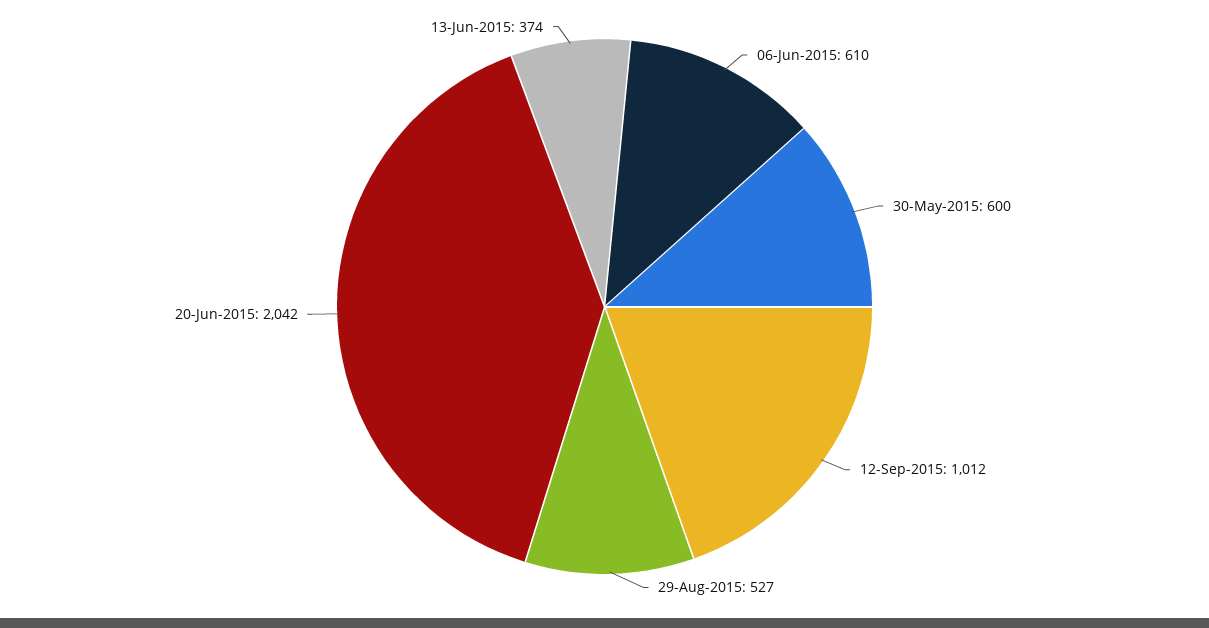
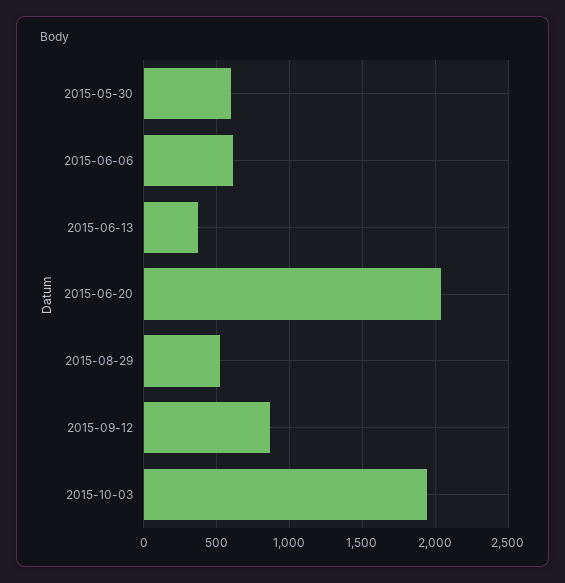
12-Sep-2015: 1012 -> 850
2015-10-03: none -> 1950

